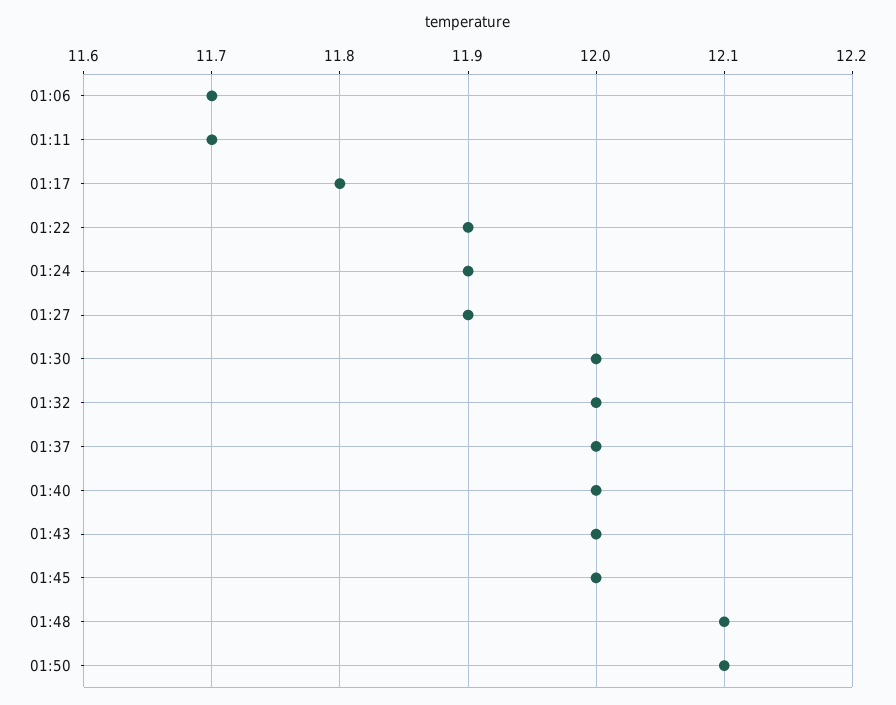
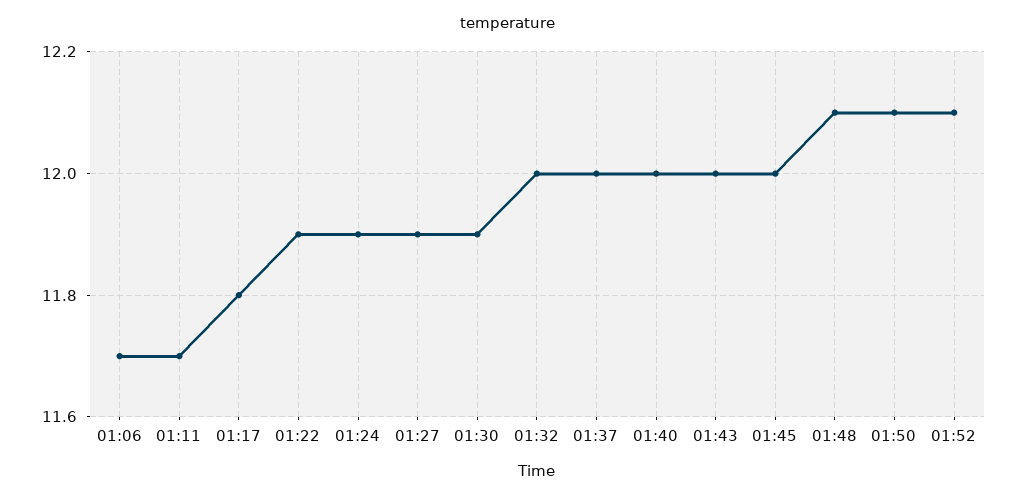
01:30: 12 -> 11.9
01:52: none -> 12.1

